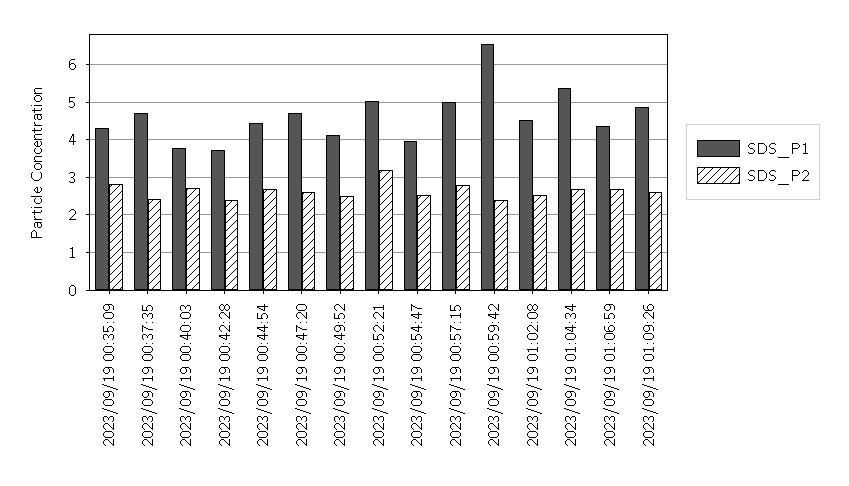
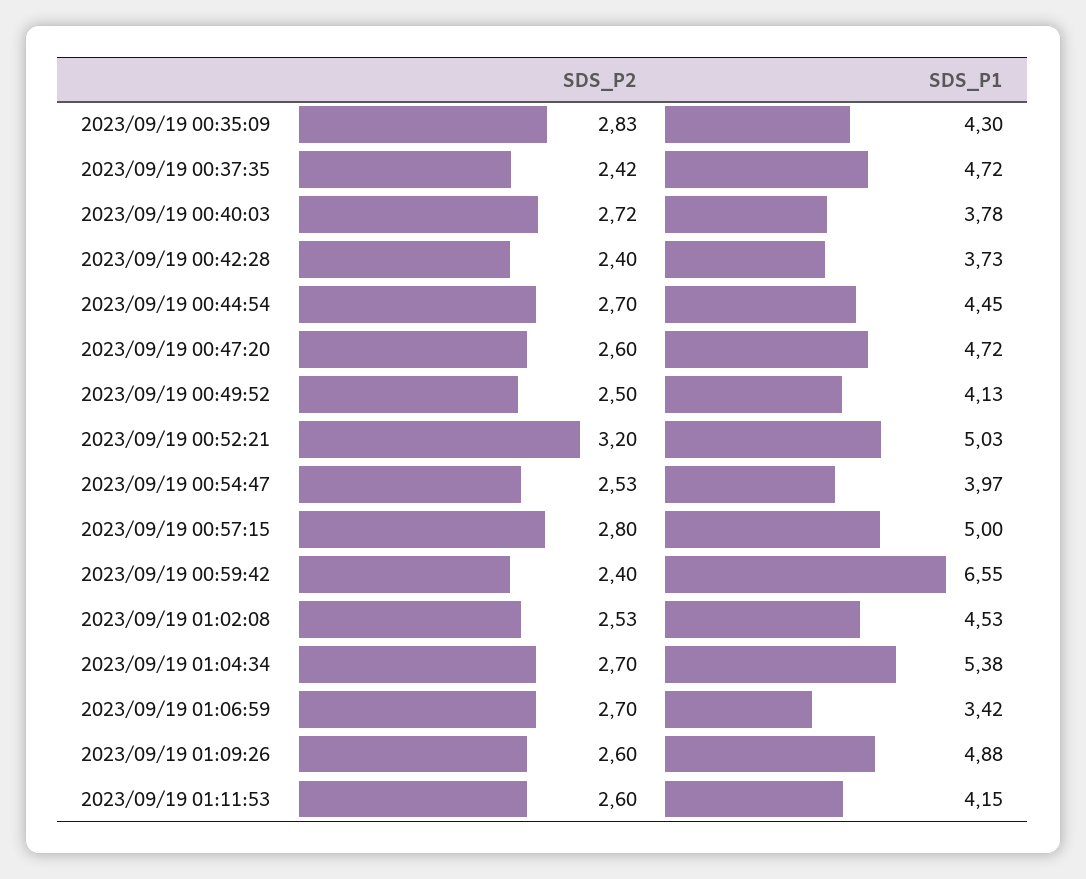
SDS_P1, 2023/09/19 01:06:59: 4.4 -> 3.42
SDS_P2, 2023/09/19 01:11:53: none -> 2.6
SDS_P1, 2023/09/19 01:11:53: none -> 4.15

